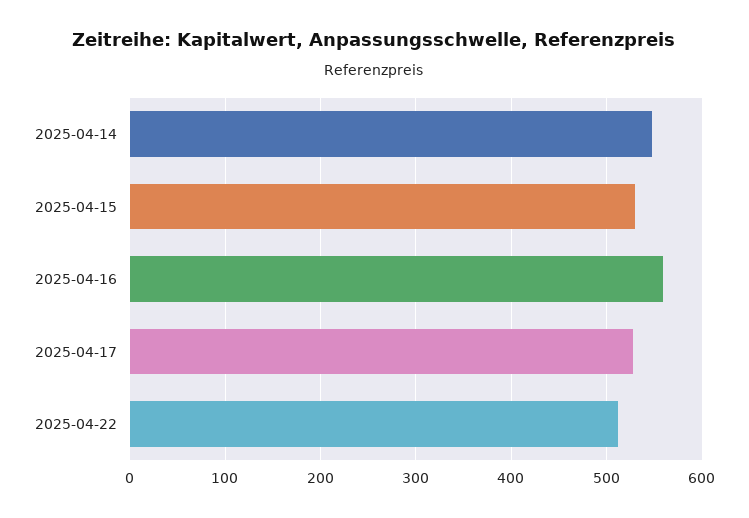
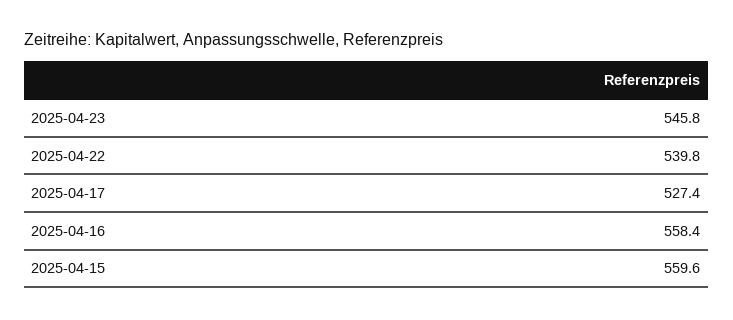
2025-04-14: 550 -> none
2025-04-15: 530 -> 559.6
2025-04-22: 510 -> 539.8
2025-04-23: none -> 545.8

